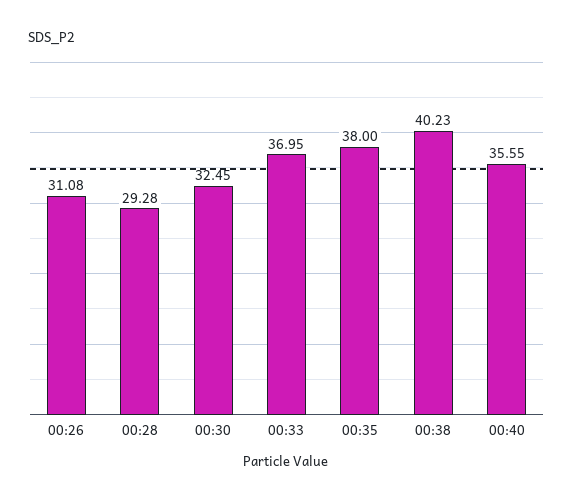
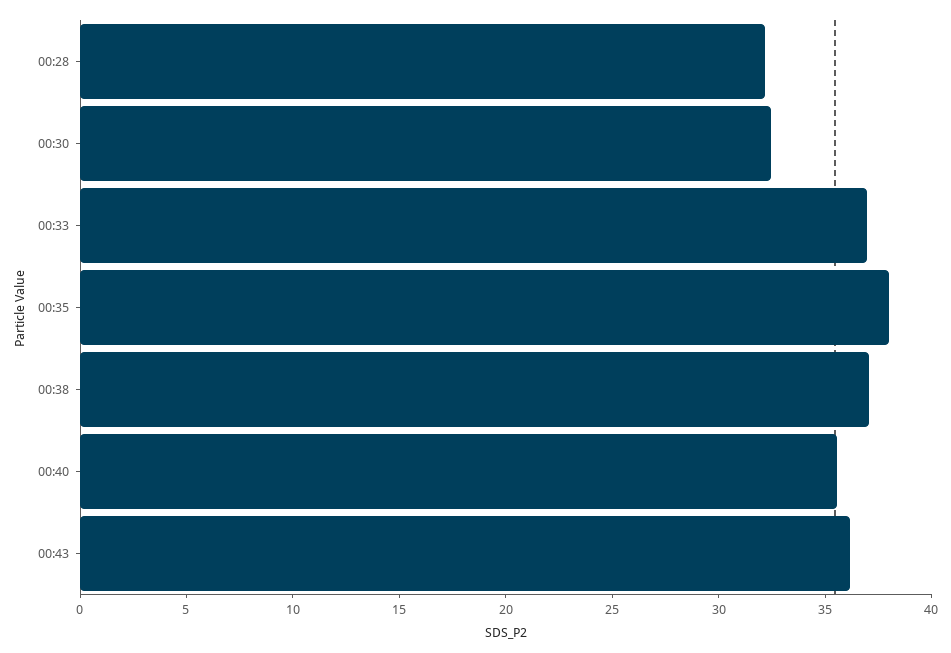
00:26: 31.08 -> none
00:28: 29.28 -> 32
00:38: 40.23 -> 37
00:43: none -> 36

